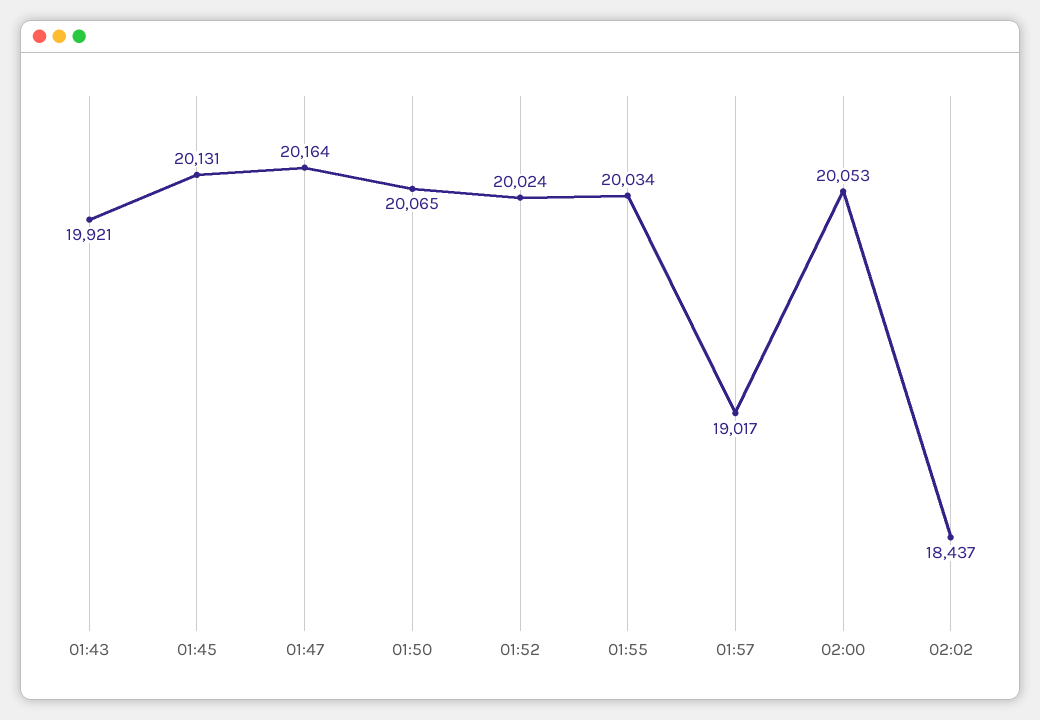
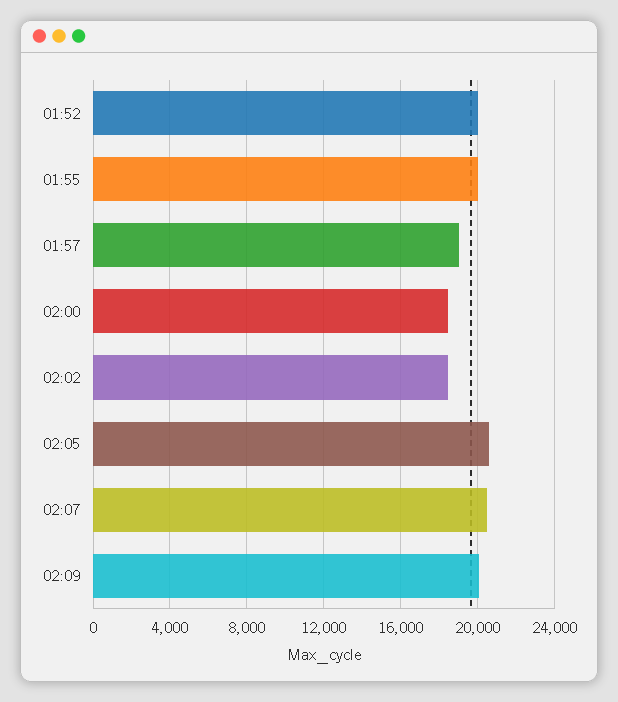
01:43: 19921 -> none
01:45: 20131 -> none
01:47: 20164 -> none
01:50: 20065 -> none
02:00: 20053 -> 18500
02:05: none -> 20500
02:07: none -> 20500
02:09: none -> 20000

